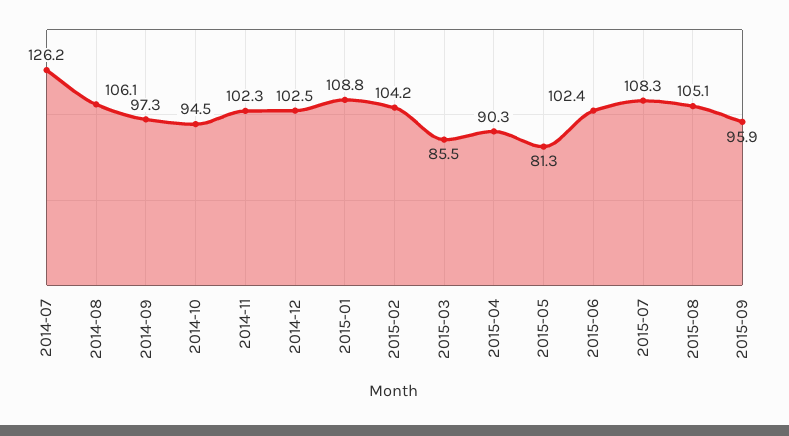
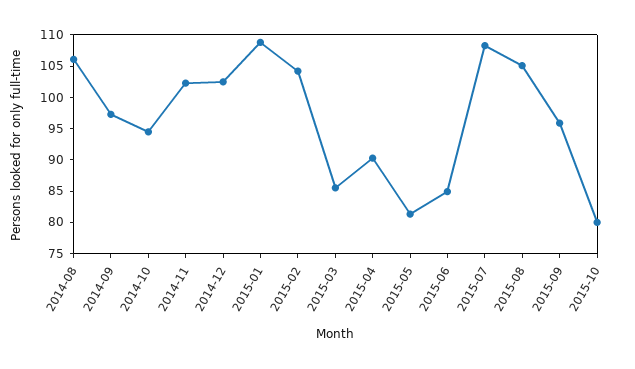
2014-07: 126.2 -> none
2015-06: 102.4 -> 85
2015-10: none -> 80

